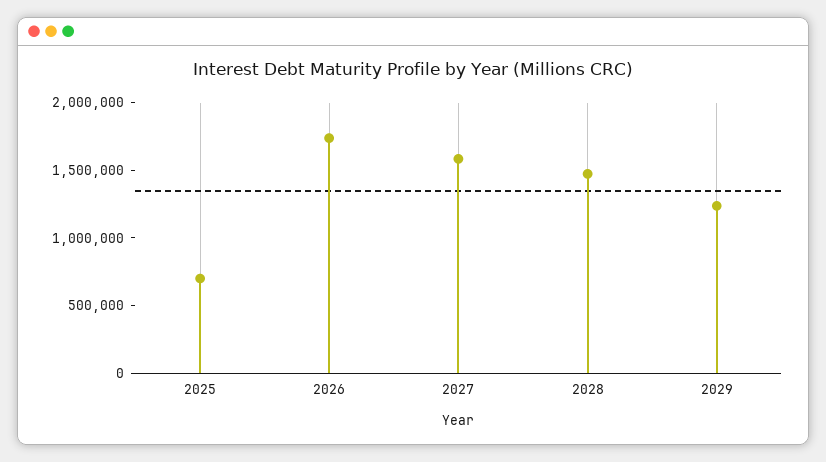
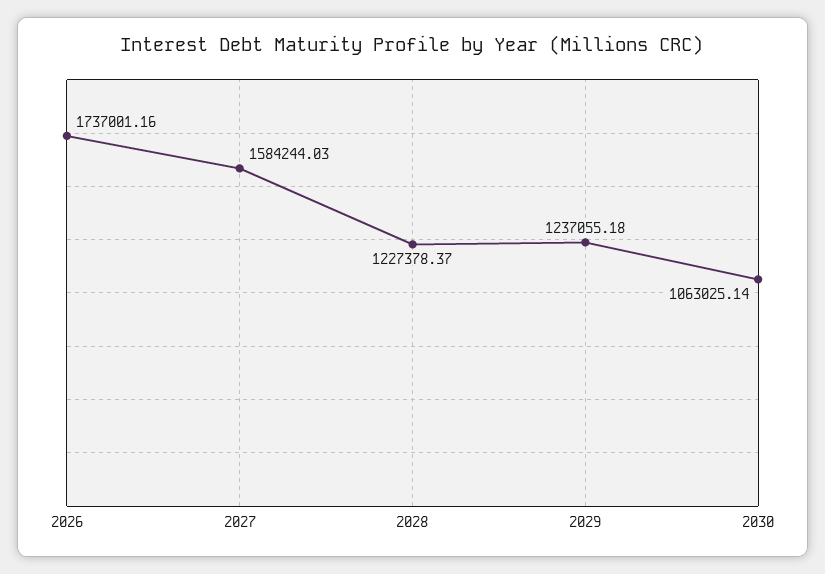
2025: 700000 -> none
2028: 1500000 -> 1227378.37
2030: none -> 1063025.14

